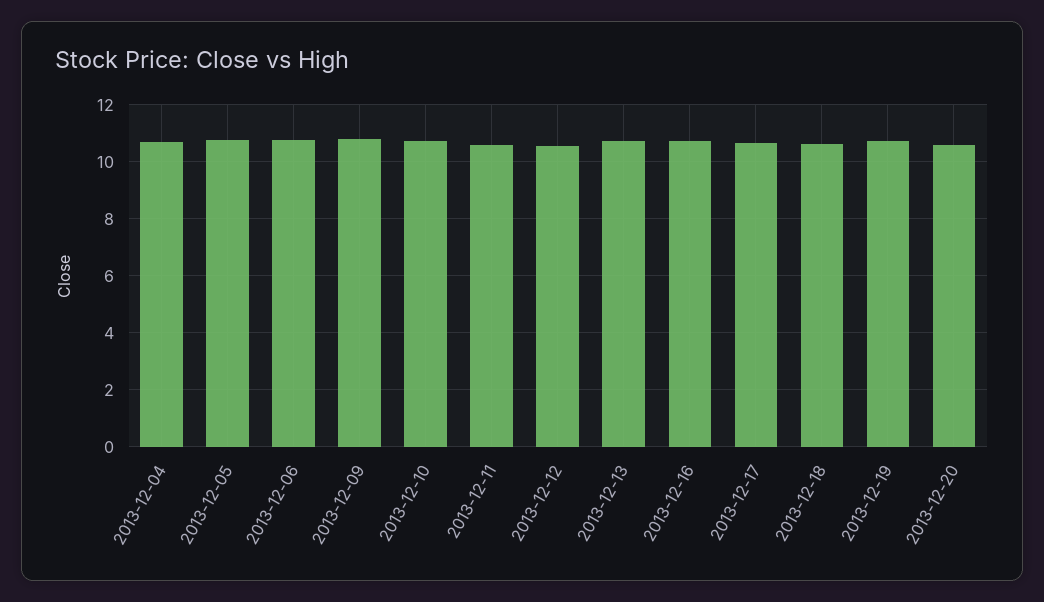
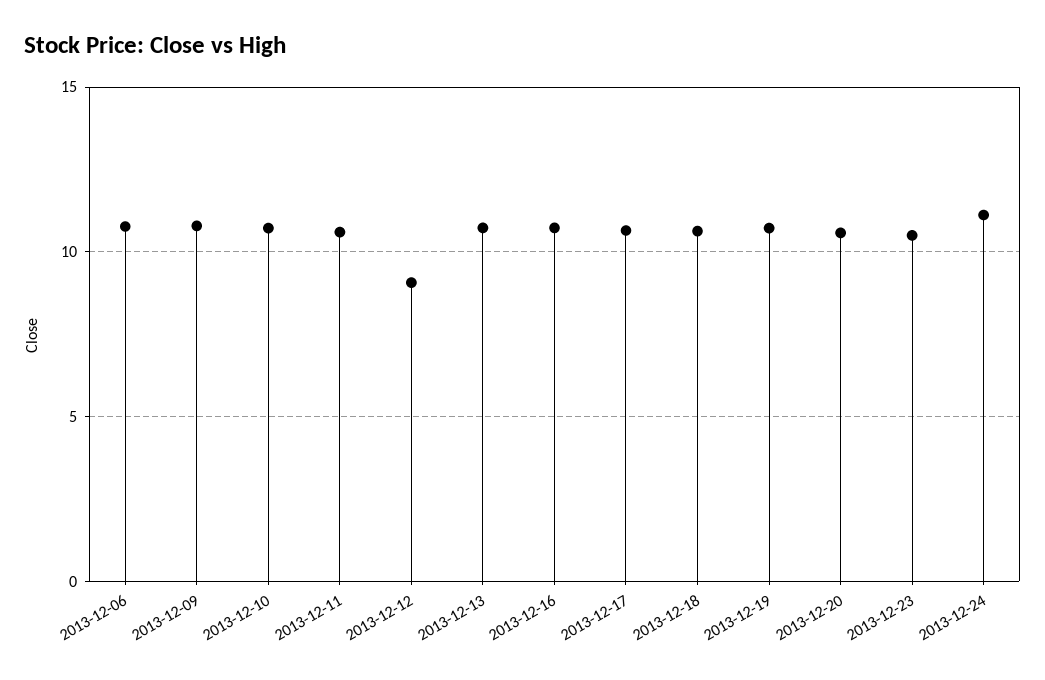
2013-12-04: 10.75 -> none
2013-12-05: 10.75 -> none
2013-12-12: 10.5 -> 9
2013-12-23: none -> 10.5
2013-12-24: none -> 11

